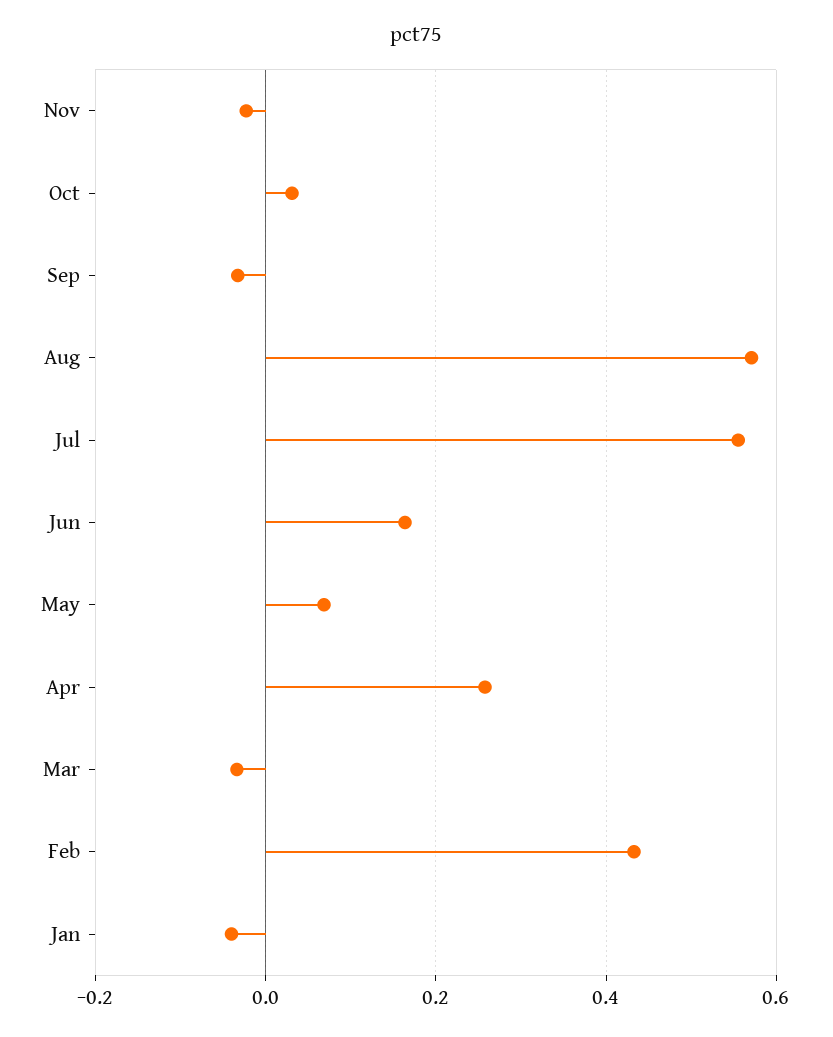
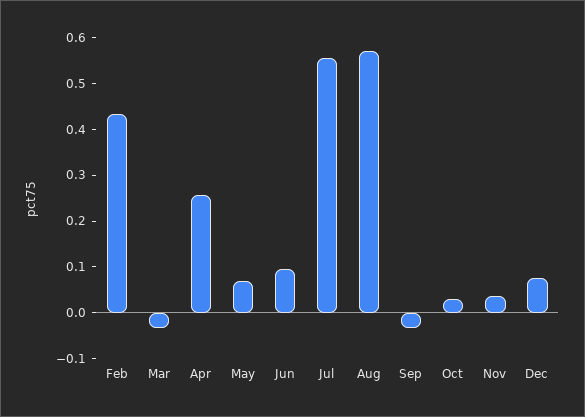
Nov: -0.02 -> 0.04
Jun: 0.16 -> 0.1
Jan: -0.04 -> none
Dec: none -> 0.08

